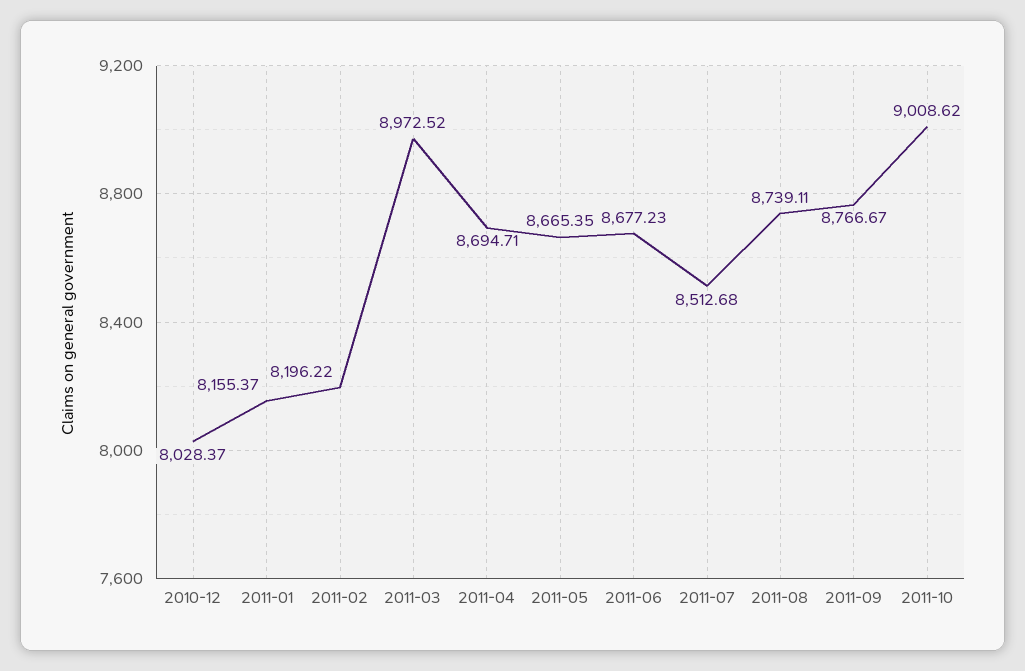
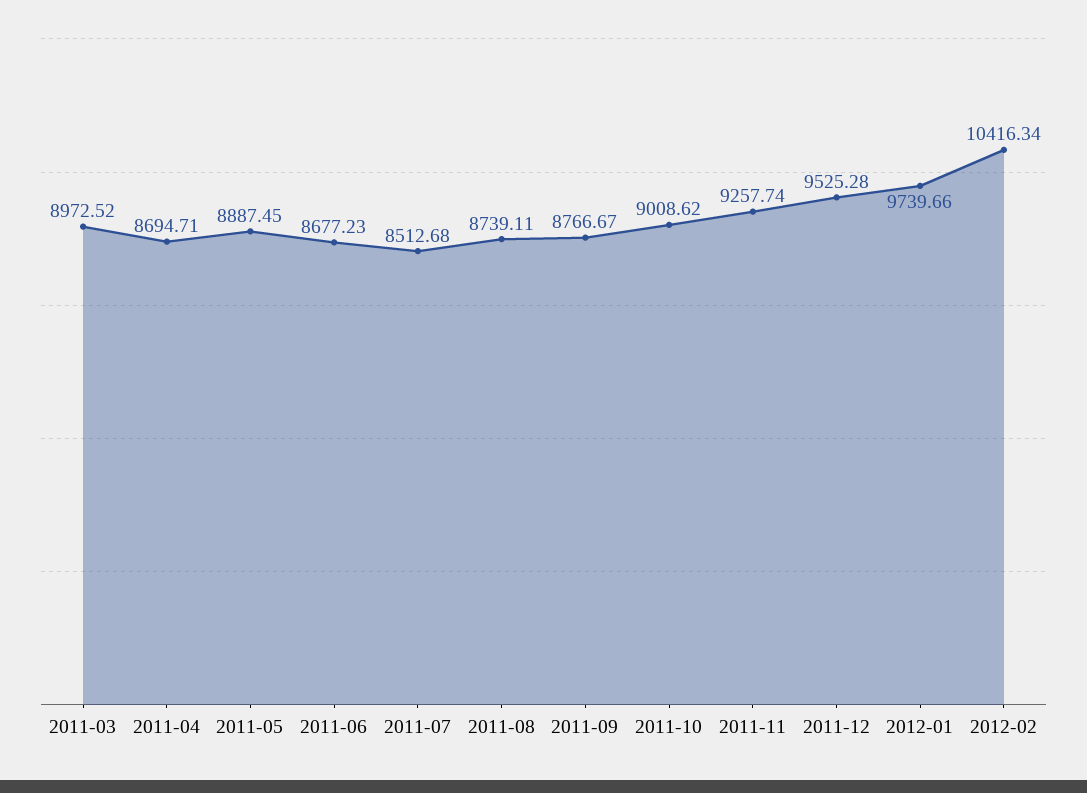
2010-12: 8028.37 -> none
2011-01: 8155.37 -> none
2011-02: 8196.22 -> none
2011-05: 8665.35 -> 8887.45
2011-11: none -> 9257.74
2011-12: none -> 9525.28
2012-01: none -> 9739.66
2012-02: none -> 10416.34

